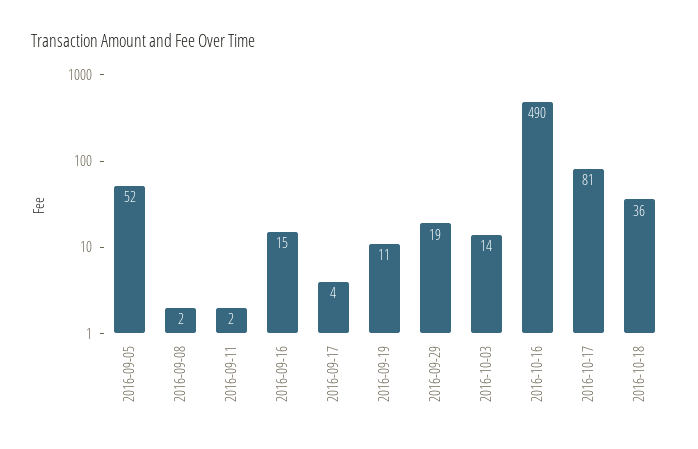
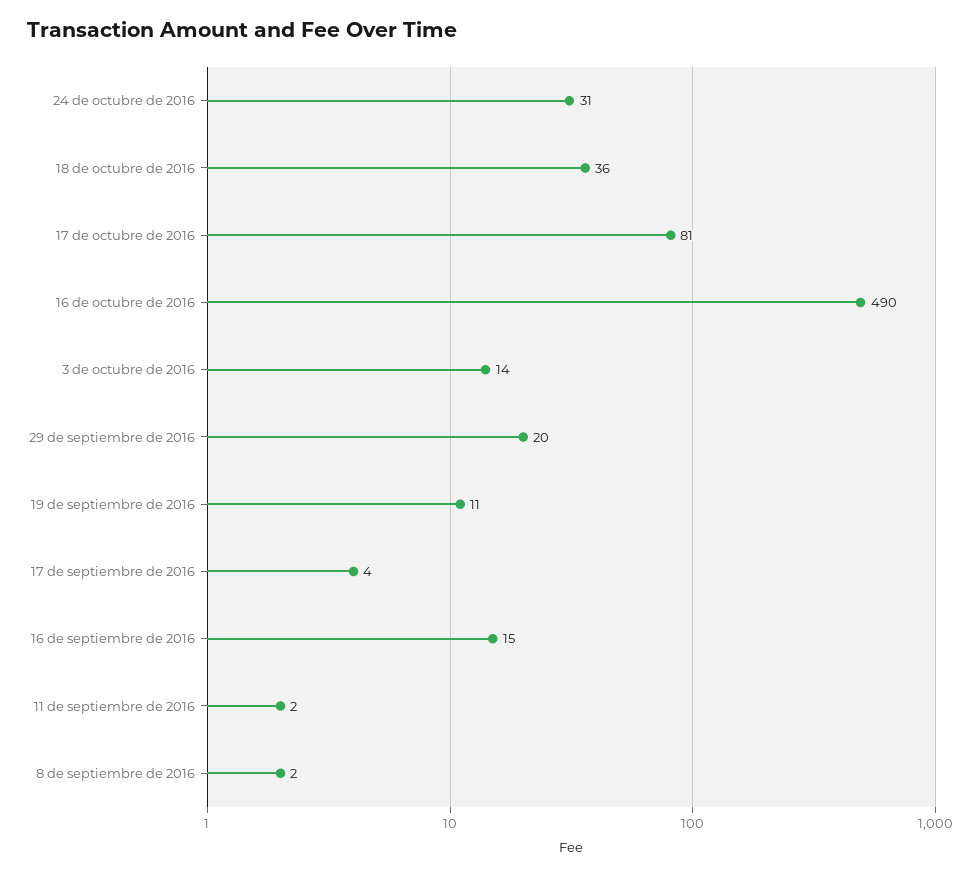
2016-09-05: 52 -> none
2016-09-29: 19 -> 20
24 de octubre de 2016: none -> 31

